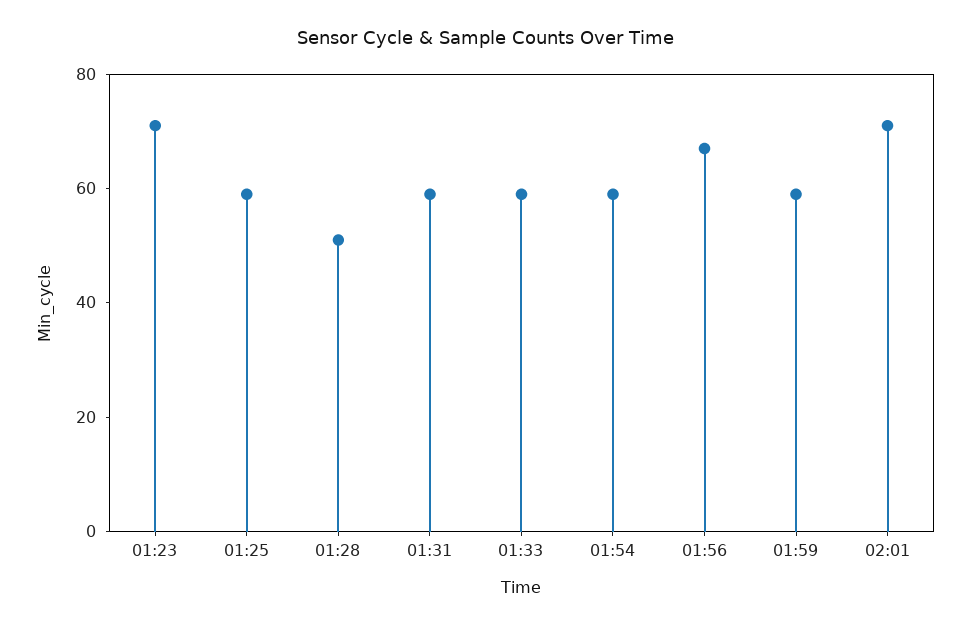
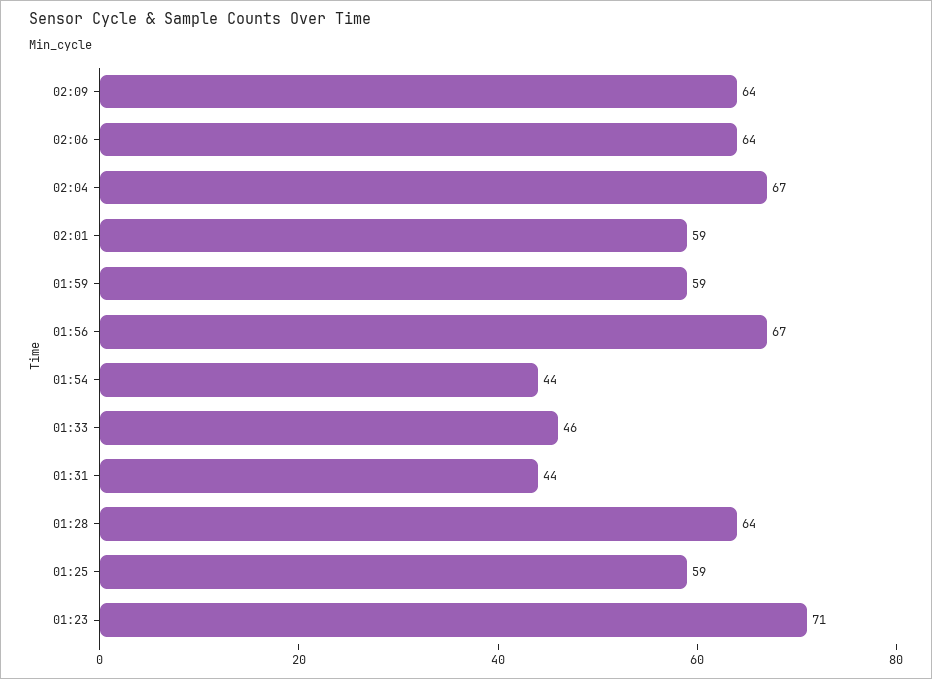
01:28: 50 -> 64
01:31: 60 -> 44
01:33: 60 -> 46
01:54: 60 -> 44
02:01: 70 -> 59
02:09: none -> 64
02:06: none -> 64
02:04: none -> 67

